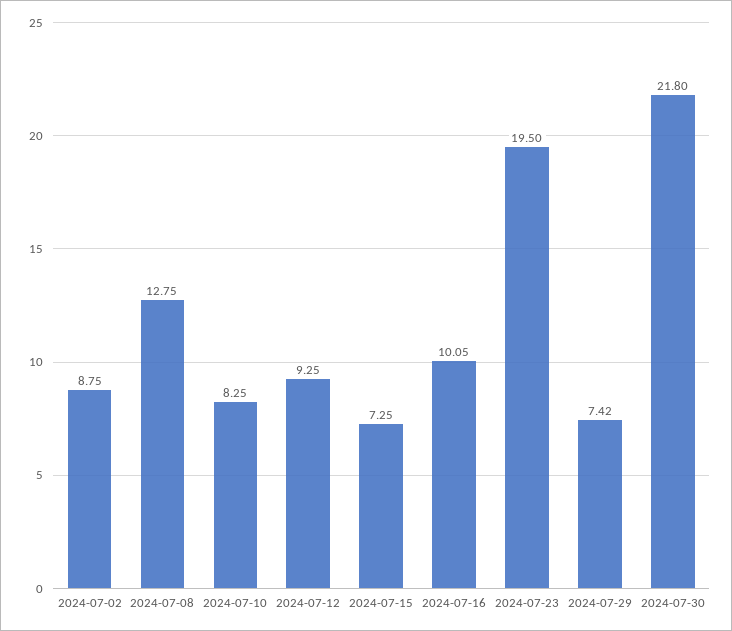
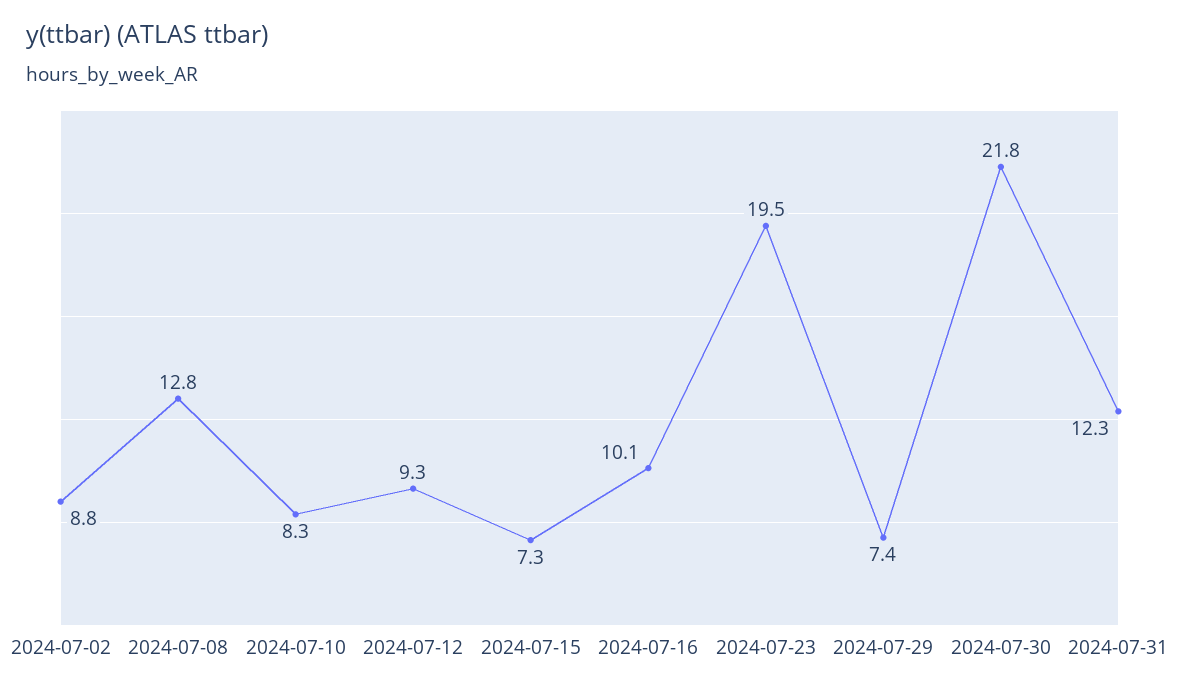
2024-07-31: none -> 12.3

